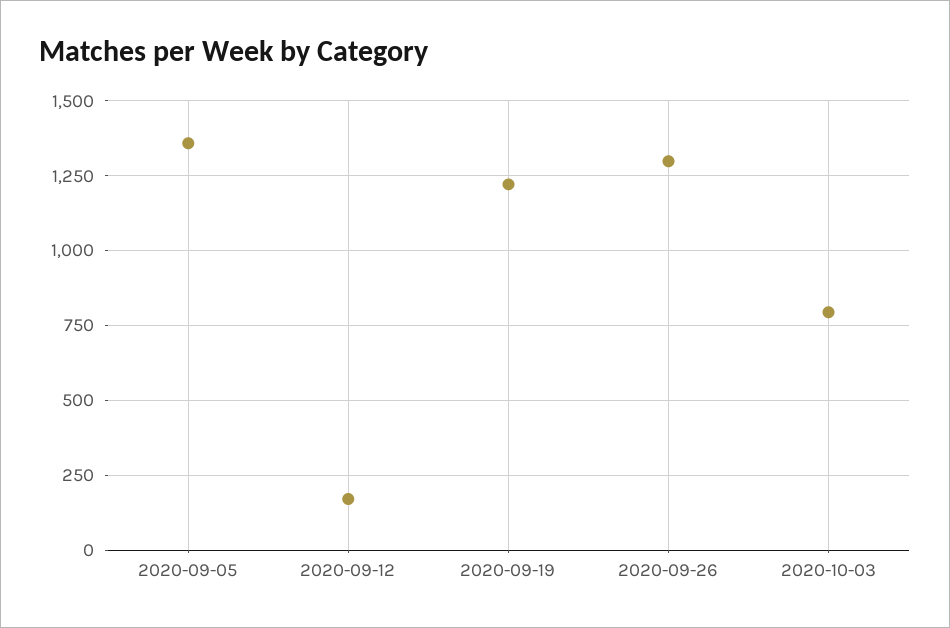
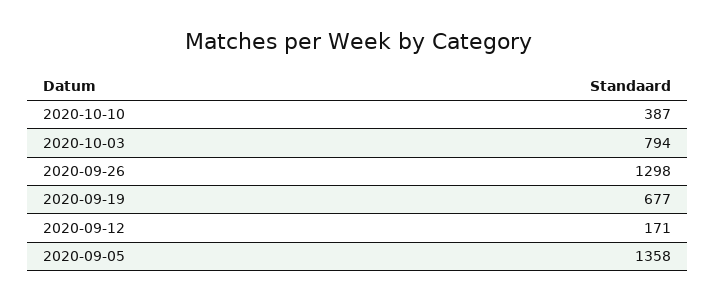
2020-09-19: 1225 -> 677
2020-10-10: none -> 387

